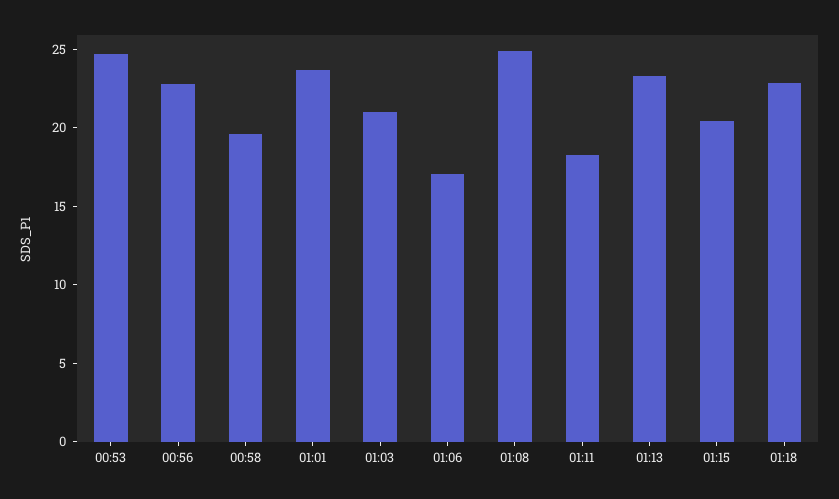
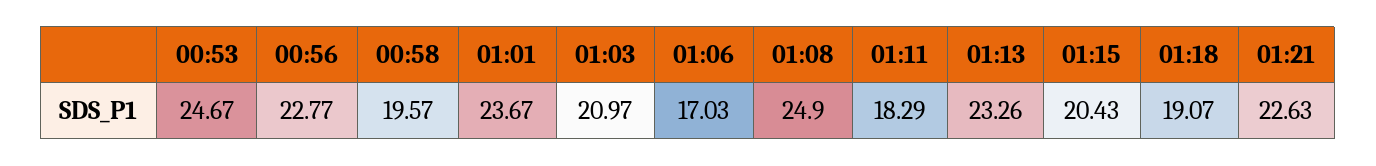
01:18: 23 -> 19.07
01:21: none -> 22.63

